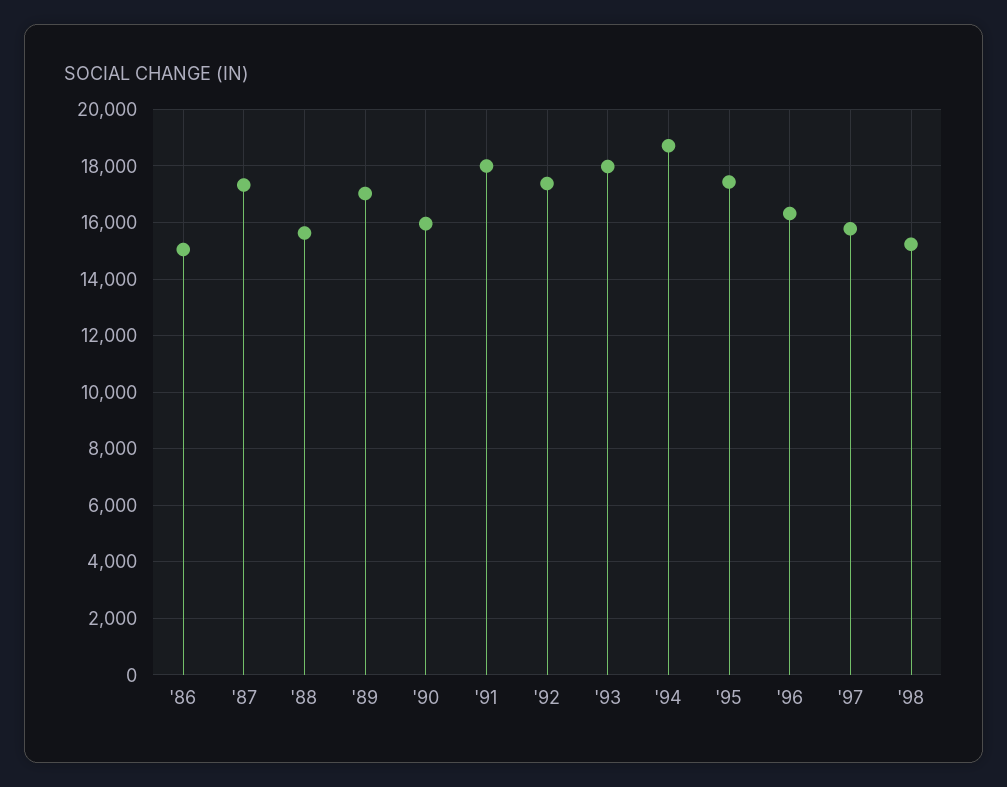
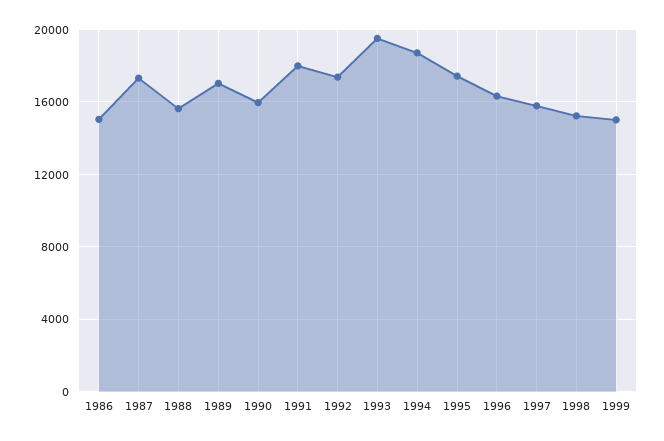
'93: 18000 -> 19500
1999: none -> 15000

